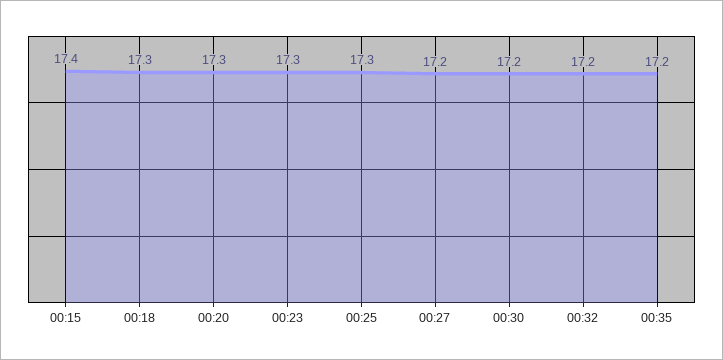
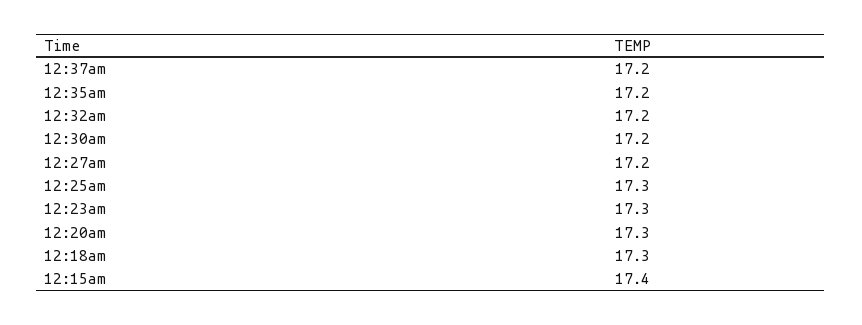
12:37am: none -> 17.2

